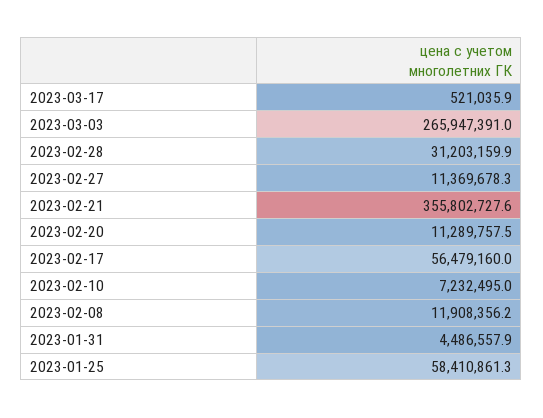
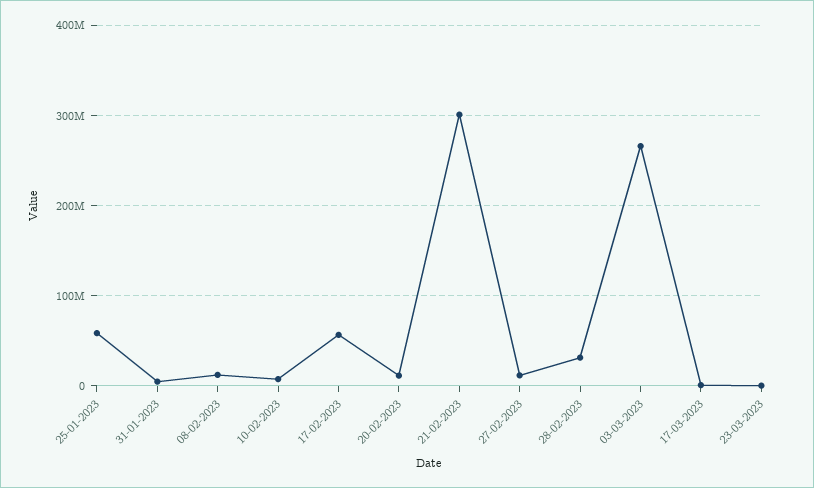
2023-02-21: 355802727.6 -> 300000000
23-03-2023: none -> 0

